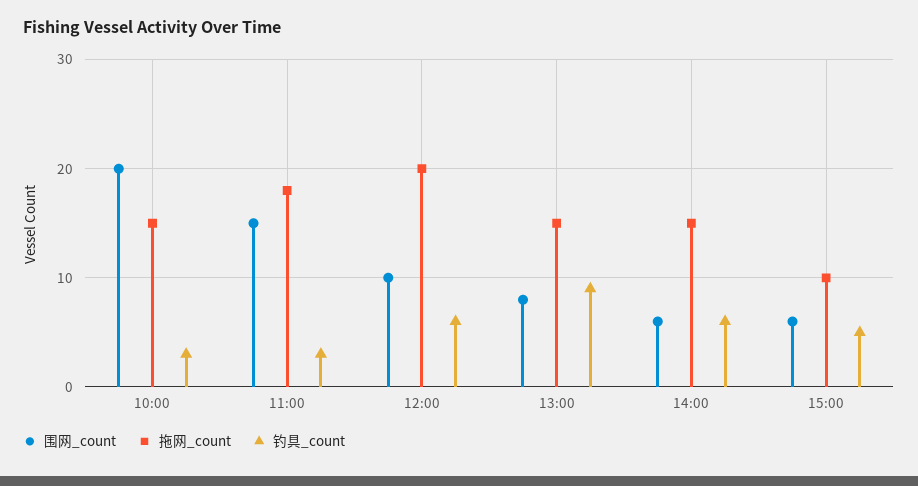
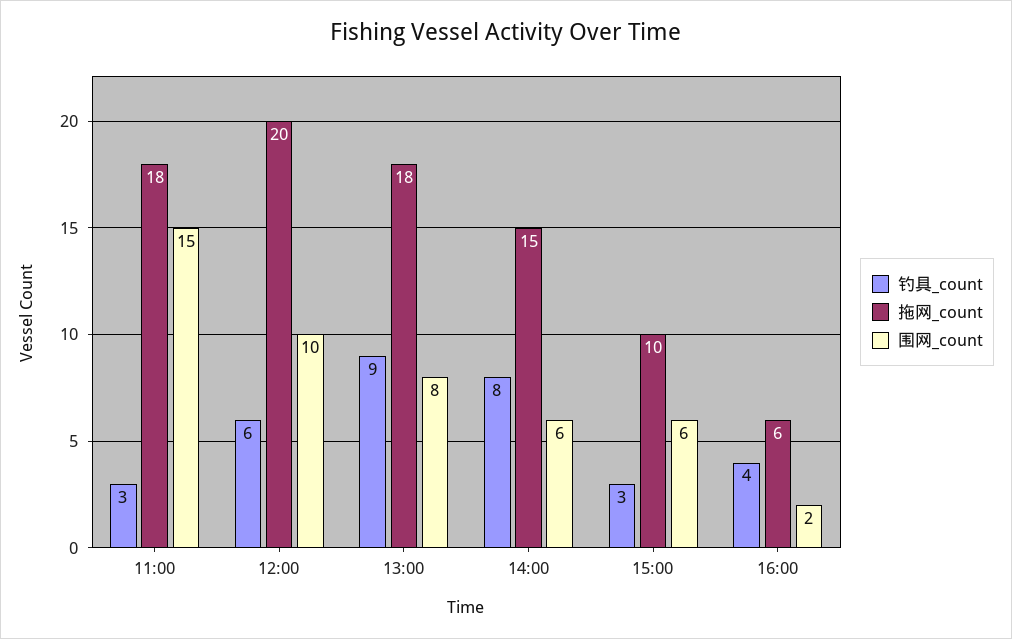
围网_count, 10:00: 20 -> none
拖网_count, 10:00: 15 -> none
钓具_count, 10:00: 3 -> none
拖网_count, 13:00: 15 -> 18
钓具_count, 14:00: 6 -> 8
钓具_count, 15:00: 5 -> 3
钓具_count, 16:00: none -> 4
拖网_count, 16:00: none -> 6
围网_count, 16:00: none -> 2

